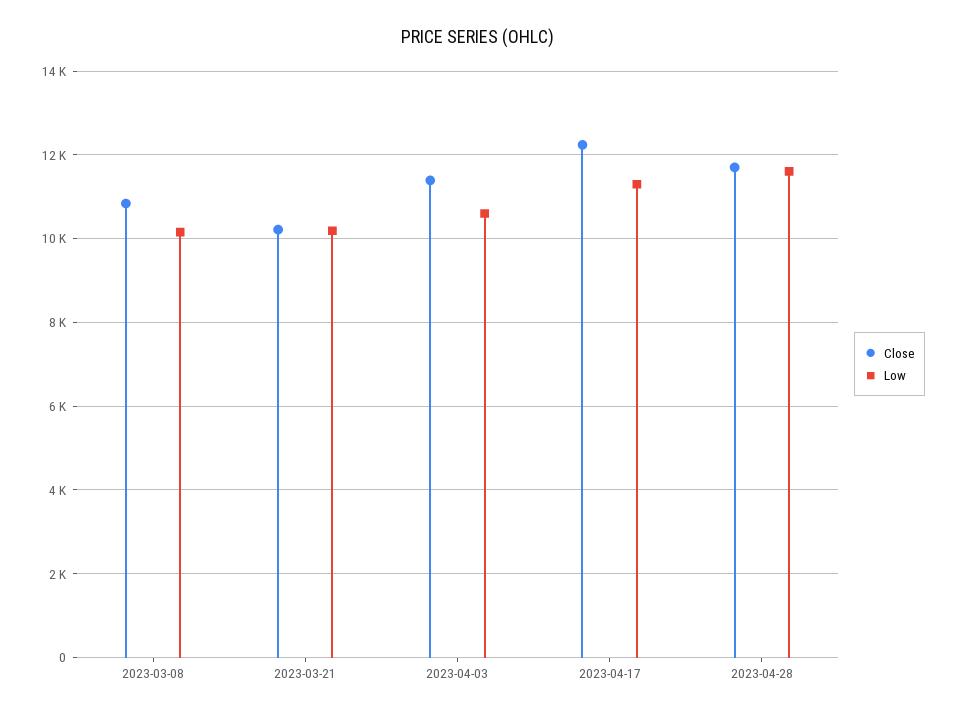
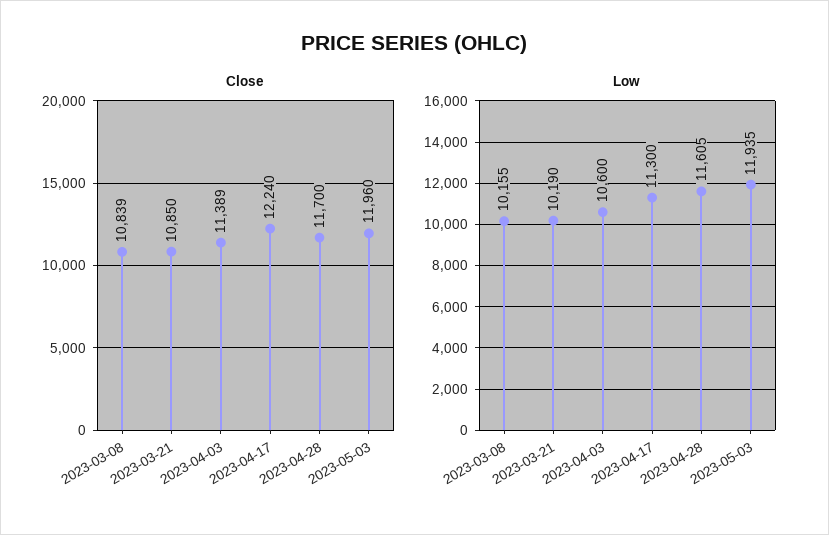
Close, 2023-03-21: 10200 -> 10850
Close, 2023-05-03: none -> 11960
Low, 2023-05-03: none -> 11935

